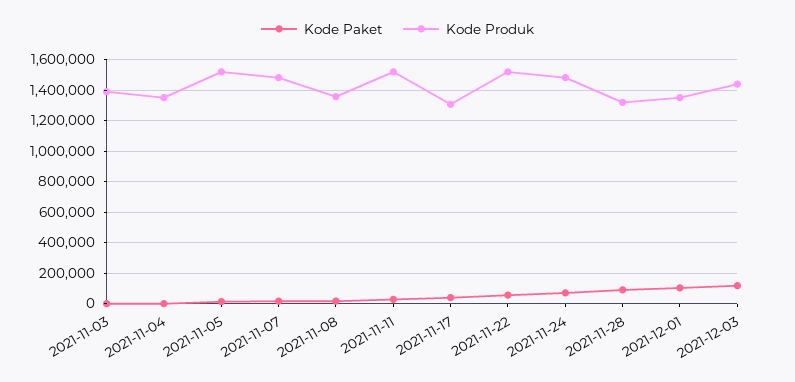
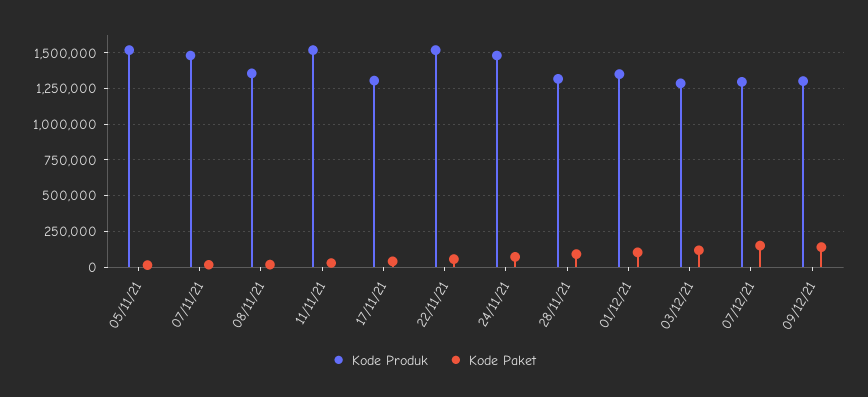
Kode Paket, 2021-11-03: 0 -> none
Kode Produk, 2021-11-03: 1400000 -> none
Kode Paket, 2021-11-04: 0 -> none
Kode Produk, 2021-11-04: 1350000 -> none
Kode Produk, 2021-12-03: 1450000 -> 1300000
Kode Produk, 07/12/21: none -> 1300000
Kode Paket, 07/12/21: none -> 150000
Kode Produk, 09/12/21: none -> 1300000
Kode Paket, 09/12/21: none -> 150000

